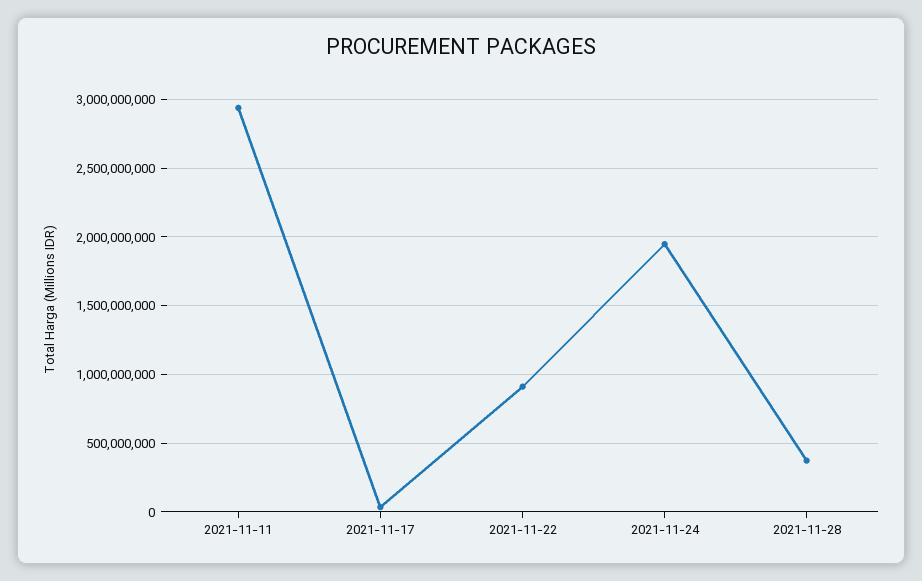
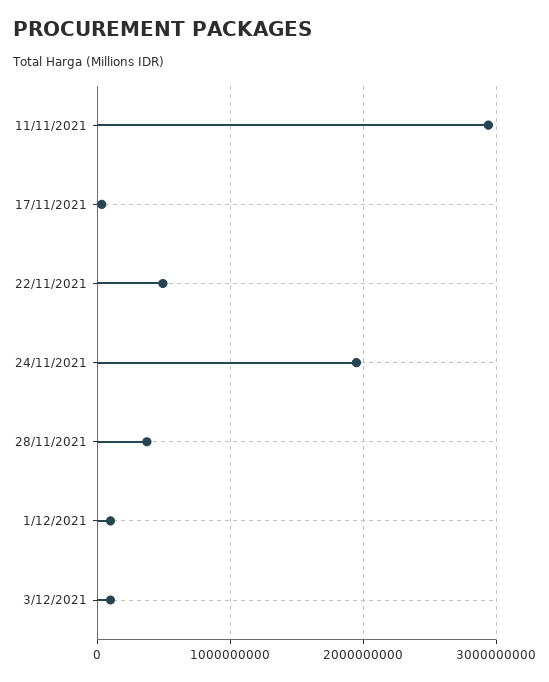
2021-11-22: 900000000 -> 500000000
1/12/2021: none -> 100000000
3/12/2021: none -> 100000000

